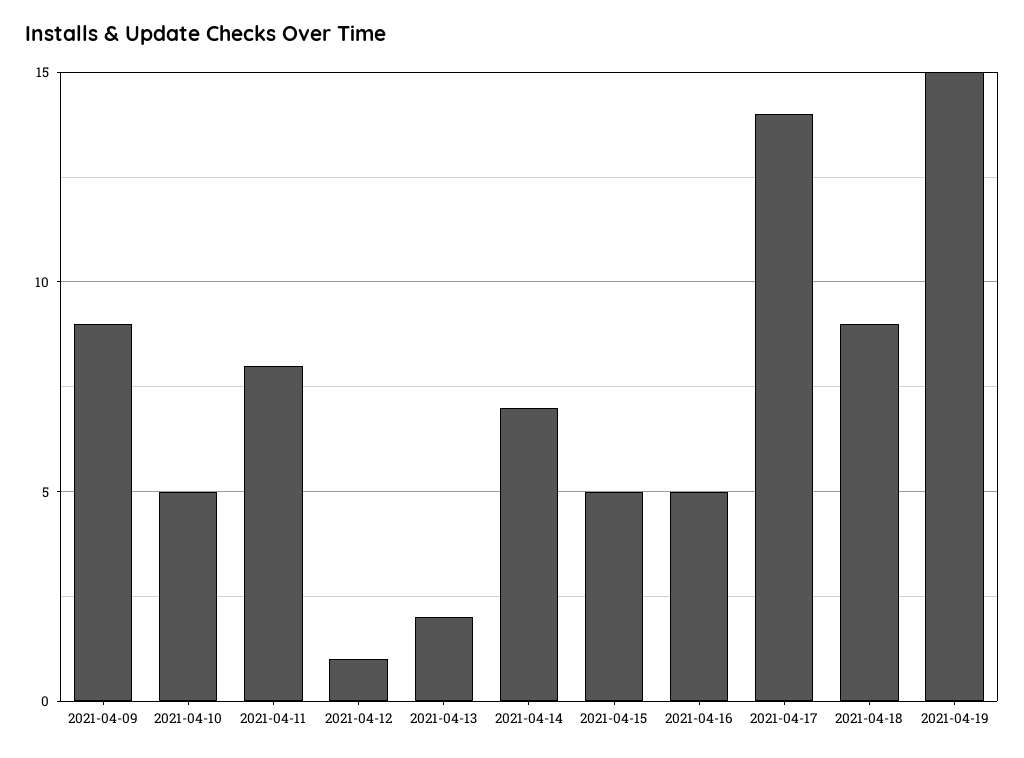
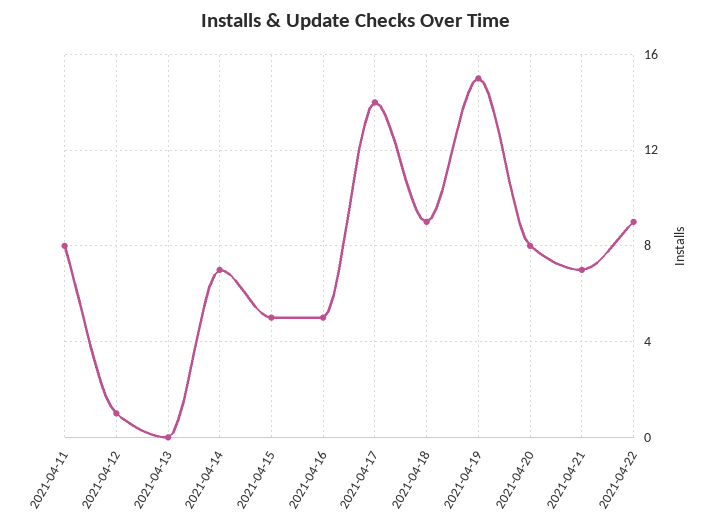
2021-04-09: 9 -> none
2021-04-10: 5 -> none
2021-04-13: 2 -> 0
2021-04-20: none -> 8
2021-04-21: none -> 7
2021-04-22: none -> 9

